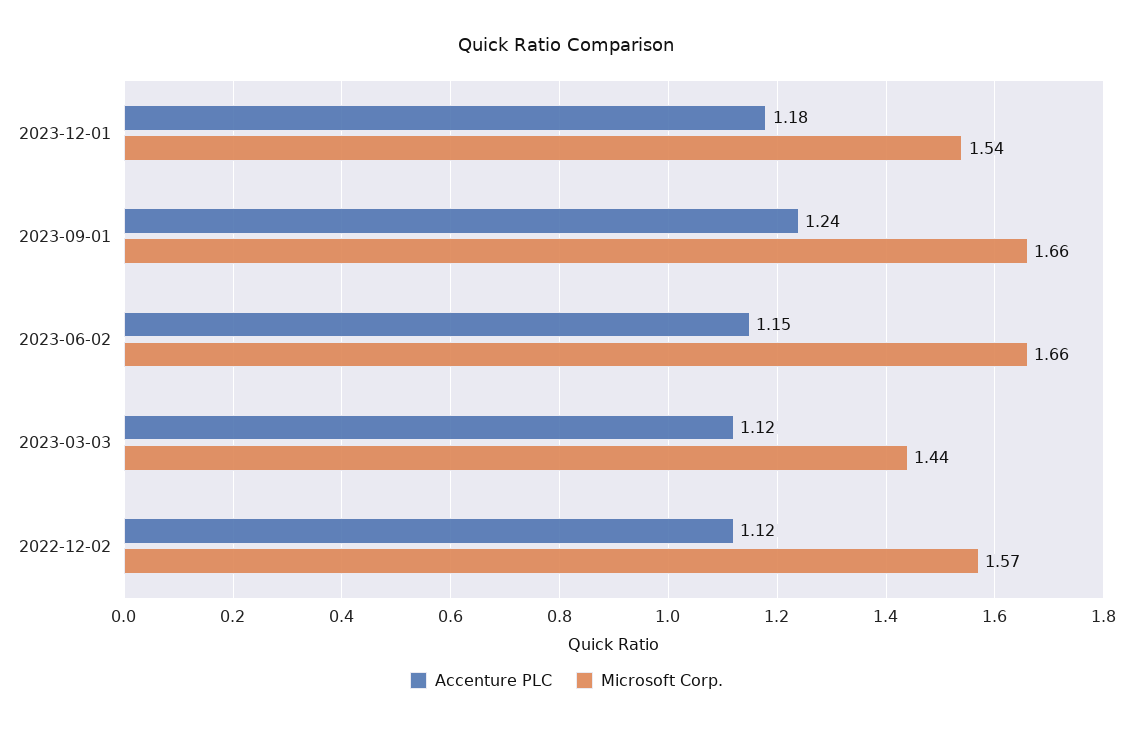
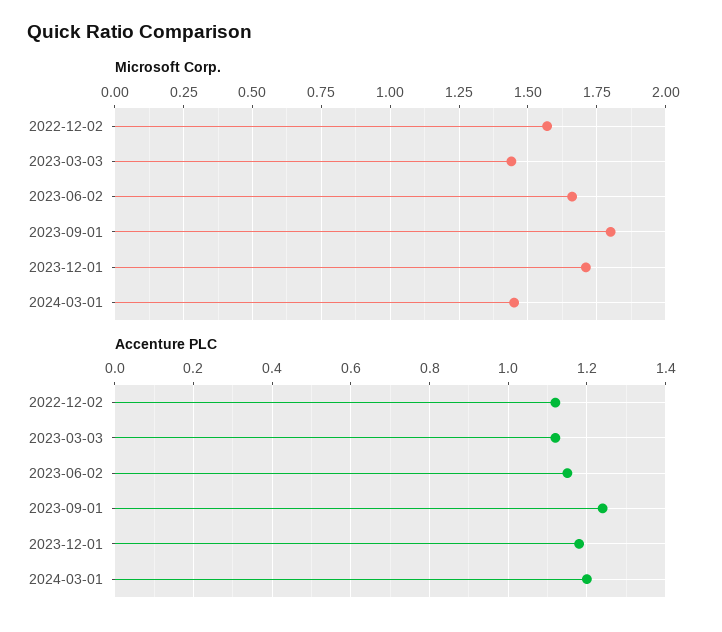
Microsoft Corp., 2023-12-01: 1.54 -> 1.7
Microsoft Corp., 2023-09-01: 1.66 -> 1.8
Microsoft Corp., 2024-03-01: none -> 1.45
Accenture PLC, 2024-03-01: none -> 1.2

